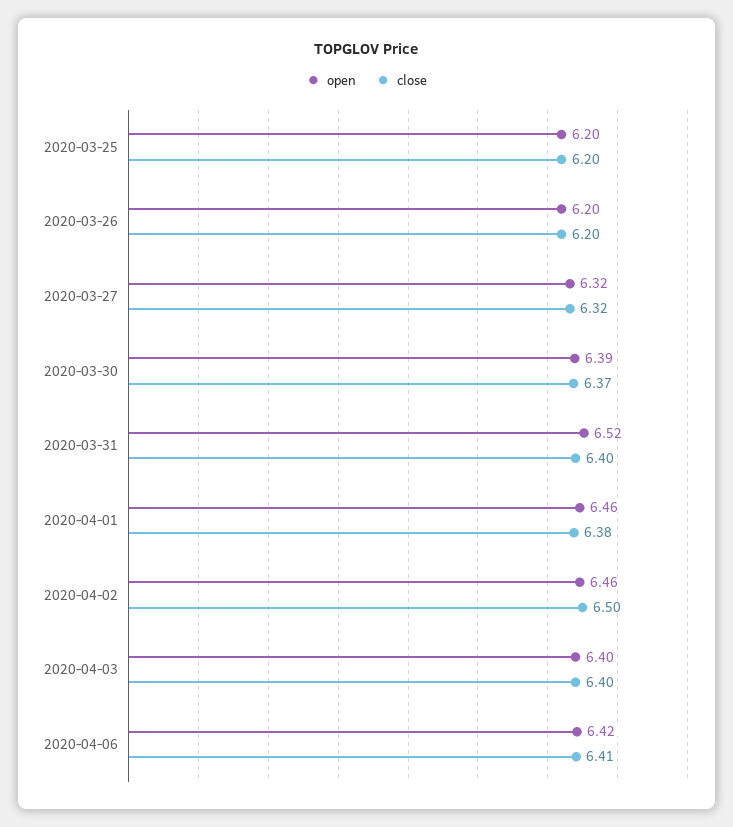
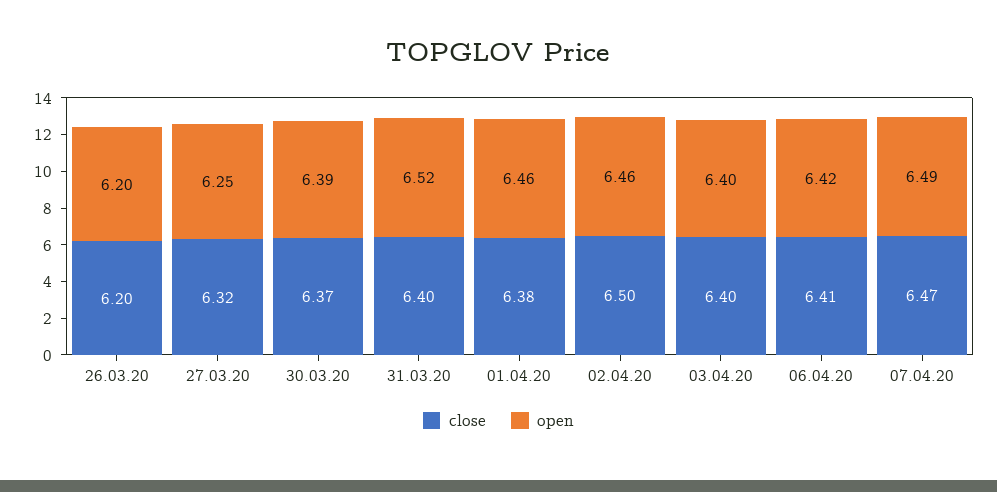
open, 2020-03-25: 6.2 -> none
close, 2020-03-25: 6.2 -> none
open, 2020-03-27: 6.32 -> 6.25
close, 07.04.20: none -> 6.47
open, 07.04.20: none -> 6.49

